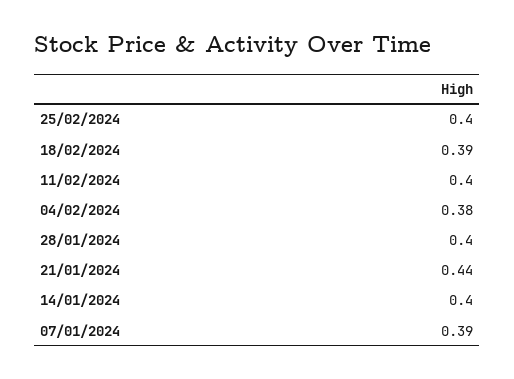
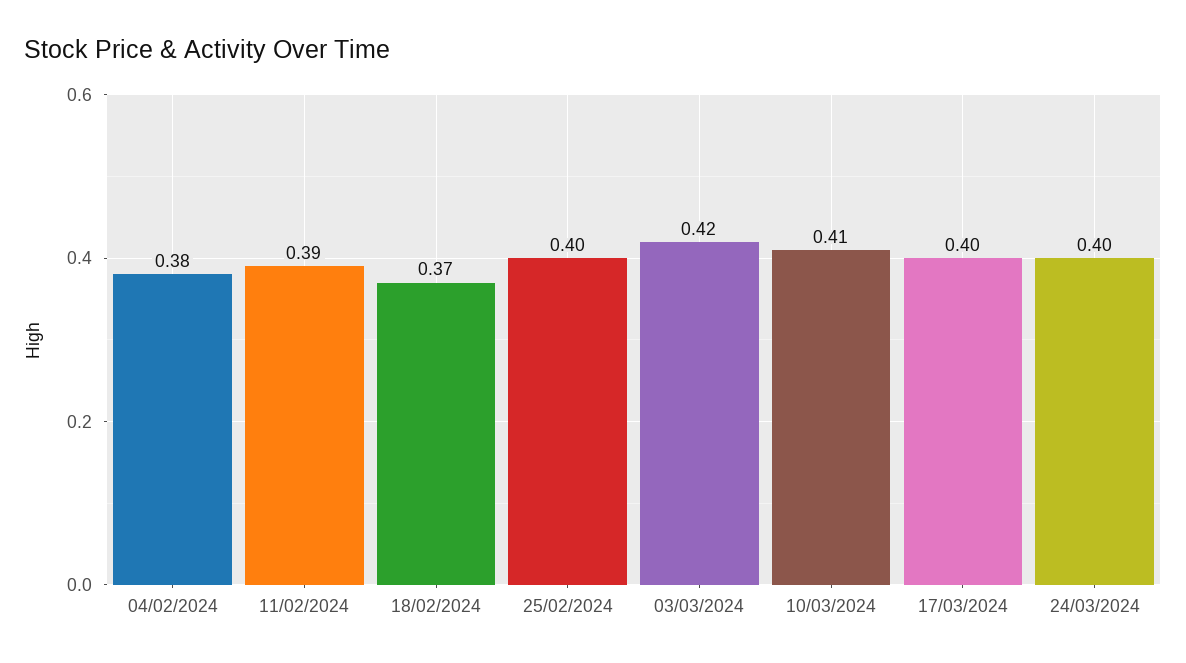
18/02/2024: 0.39 -> 0.37
11/02/2024: 0.4 -> 0.39
28/01/2024: 0.4 -> none
21/01/2024: 0.44 -> none
14/01/2024: 0.4 -> none
07/01/2024: 0.39 -> none
03/03/2024: none -> 0.42
10/03/2024: none -> 0.41
17/03/2024: none -> 0.4
24/03/2024: none -> 0.4

